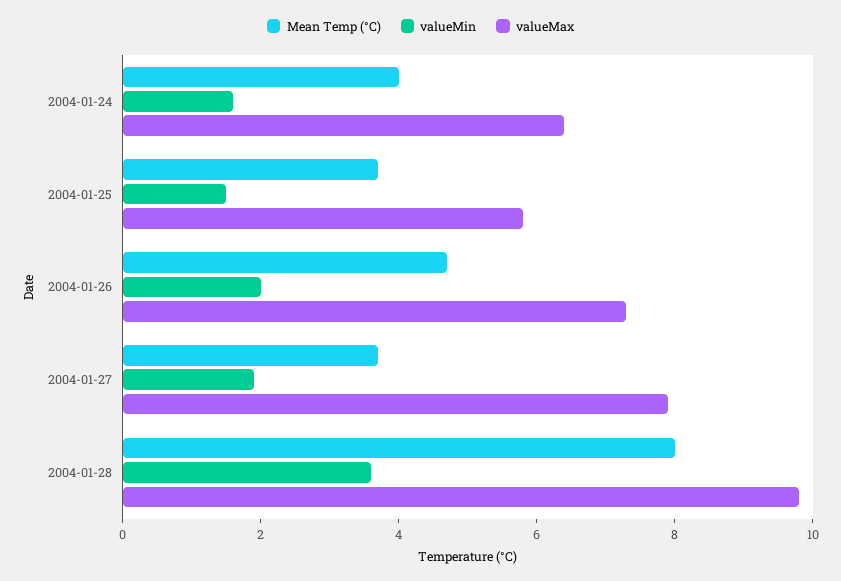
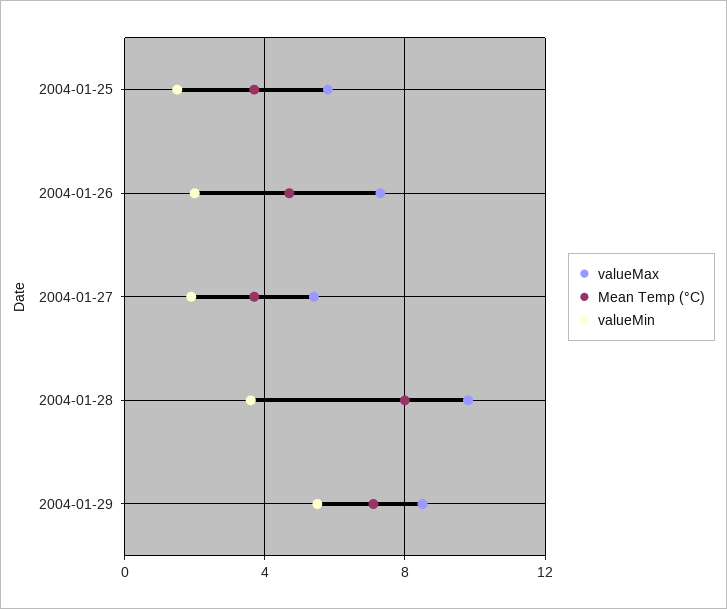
Mean Temp (°C), 2004-01-24: 4 -> none
valueMin, 2004-01-24: 1.5 -> none
valueMax, 2004-01-24: 6.5 -> none
valueMax, 2004-01-27: 8 -> 5.5
valueMax, 2004-01-29: none -> 8.5
Mean Temp (°C), 2004-01-29: none -> 7
valueMin, 2004-01-29: none -> 5.5

